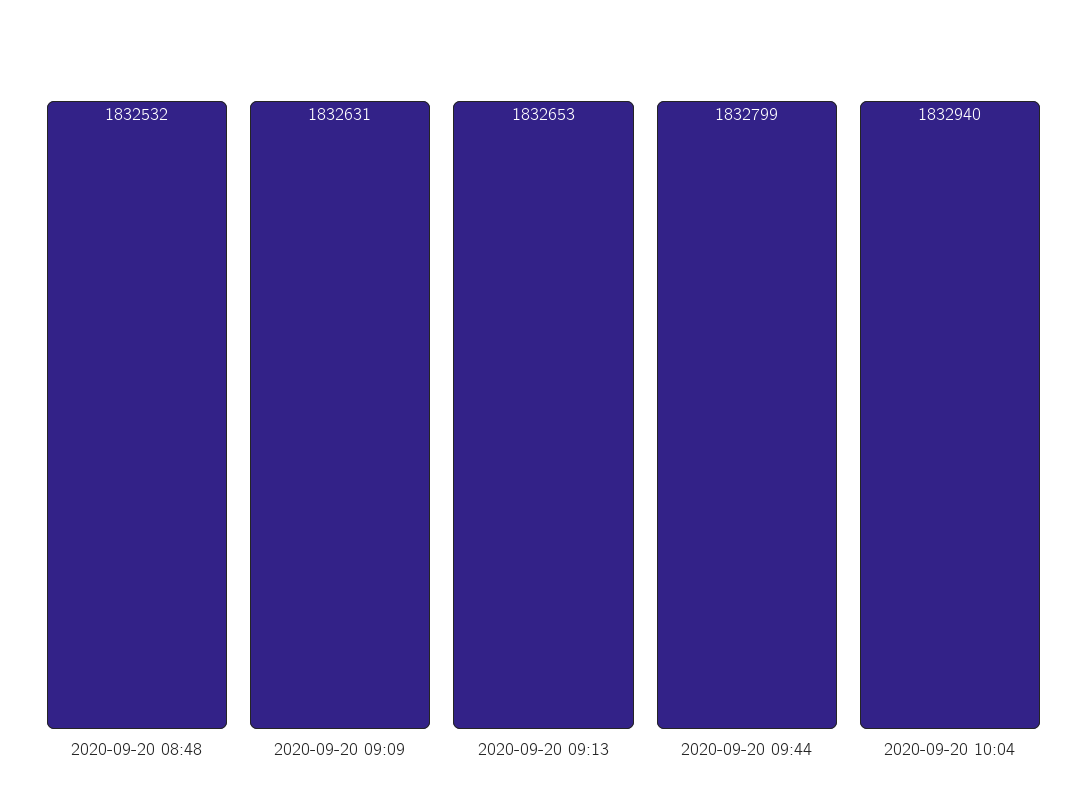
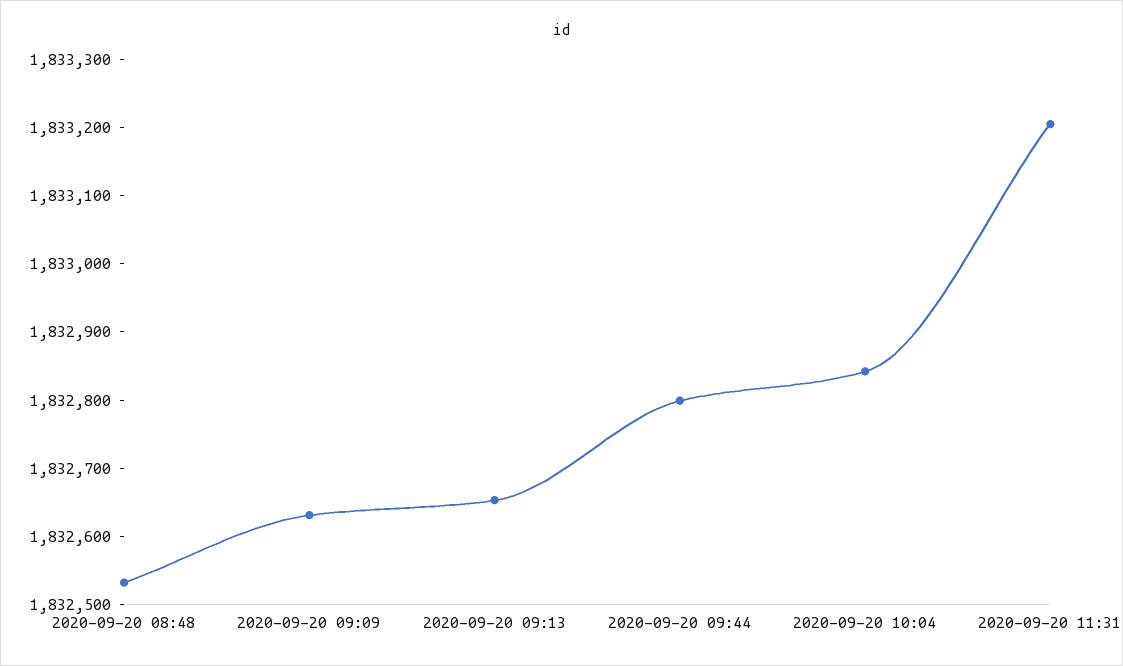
2020-09-20 10:04: 1832940 -> 1832840
2020-09-20 11:31: none -> 1833200

